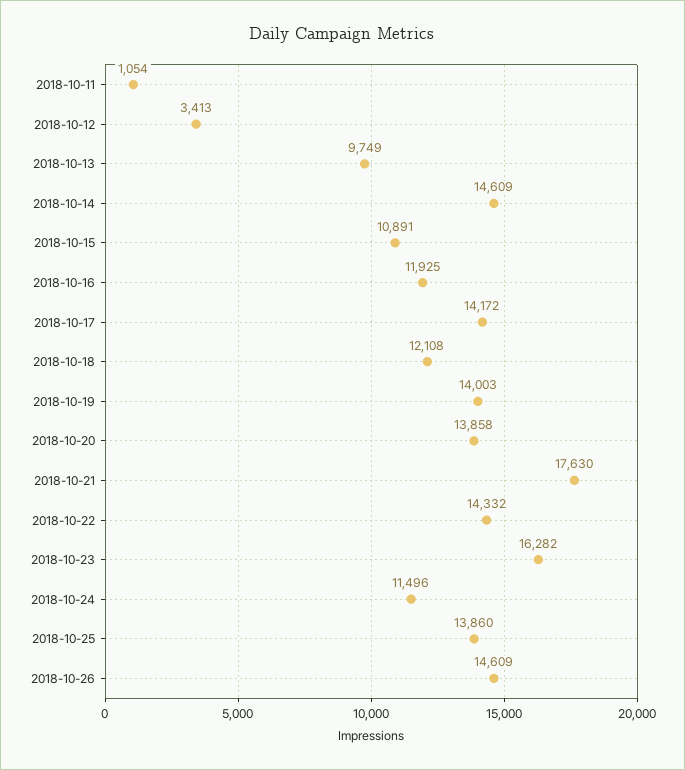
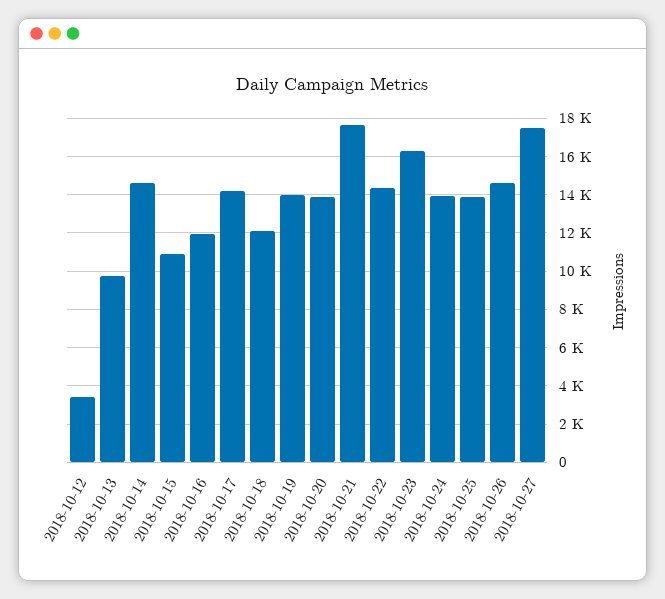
2018-10-11: 1054 -> none
2018-10-24: 11496 -> 14000
2018-10-27: none -> 17500

